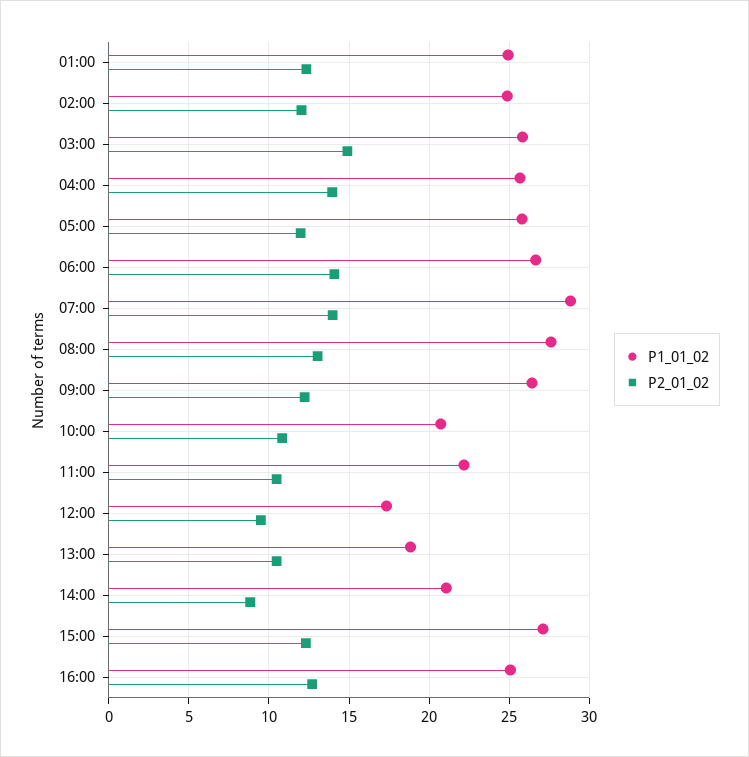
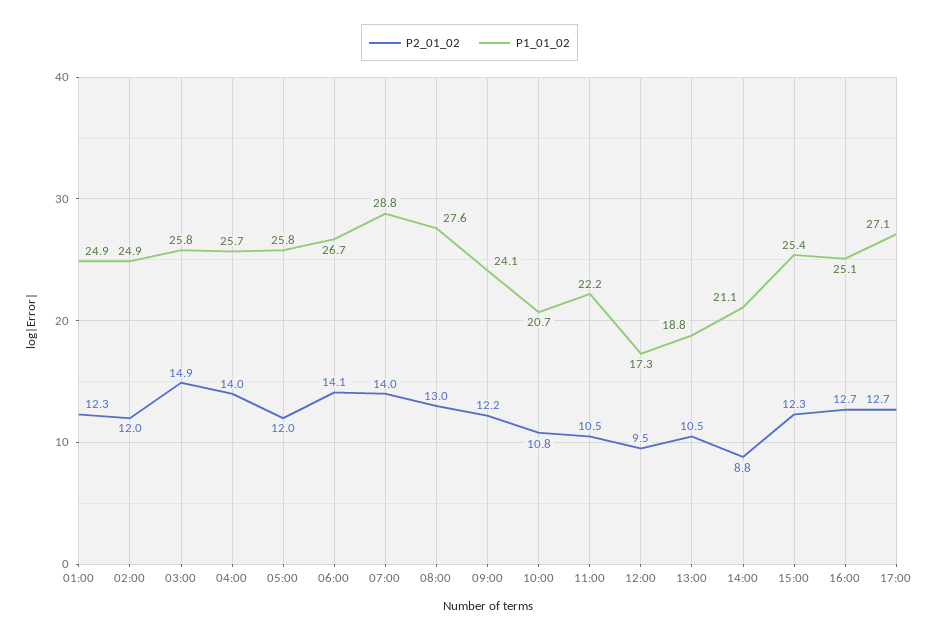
P1_01_02, 09:00: 26.5 -> 24.1
P1_01_02, 15:00: 27 -> 25.4
P2_01_02, 17:00: none -> 12.7
P1_01_02, 17:00: none -> 27.1

